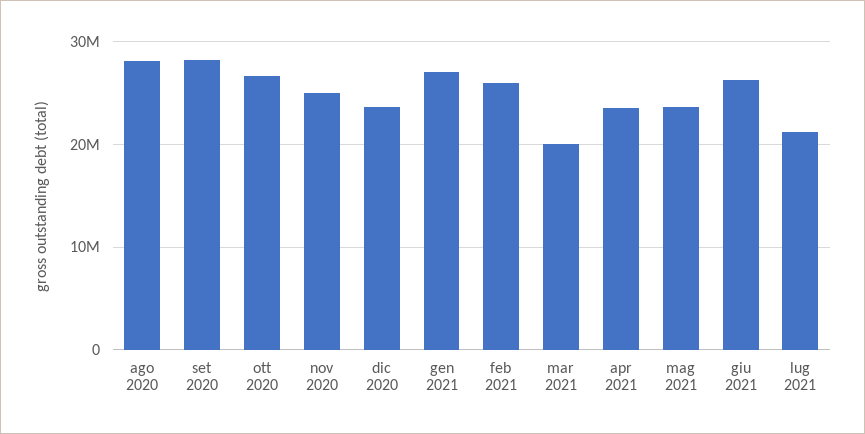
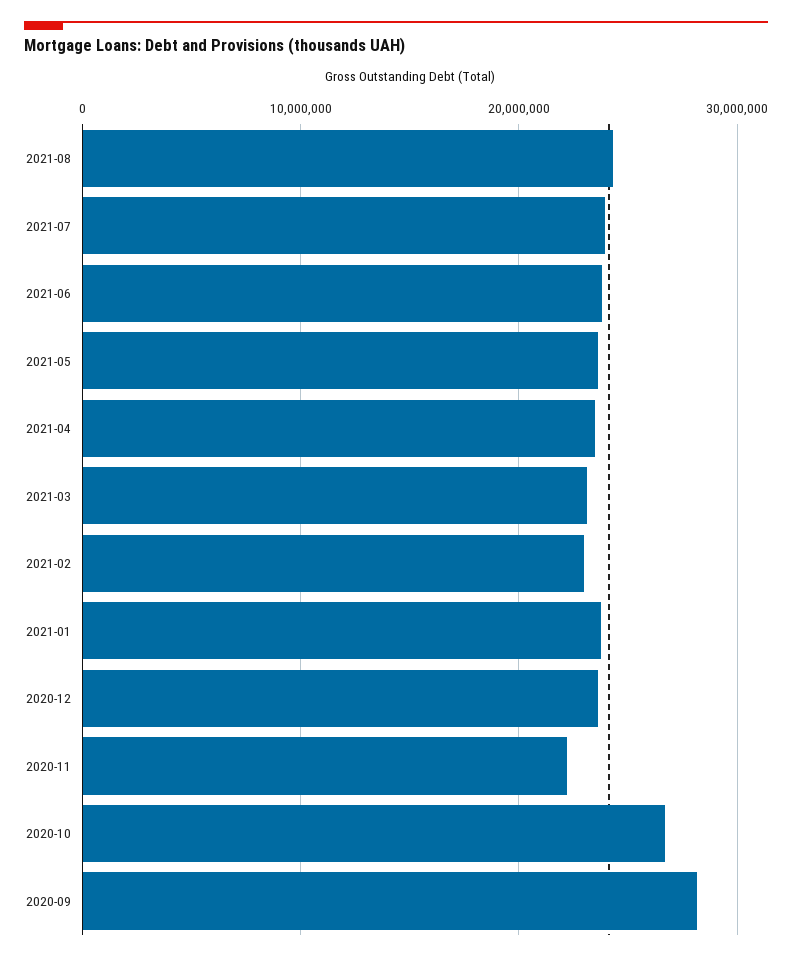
ago 2020: 28000000 -> none
nov 2020: 25000000 -> 22000000
gen 2021: 27000000 -> 24000000
feb 2021: 26000000 -> 23000000
mar 2021: 20000000 -> 23000000
giu 2021: 26000000 -> 24000000
lug 2021: 21000000 -> 24000000
2021-08: none -> 24000000

